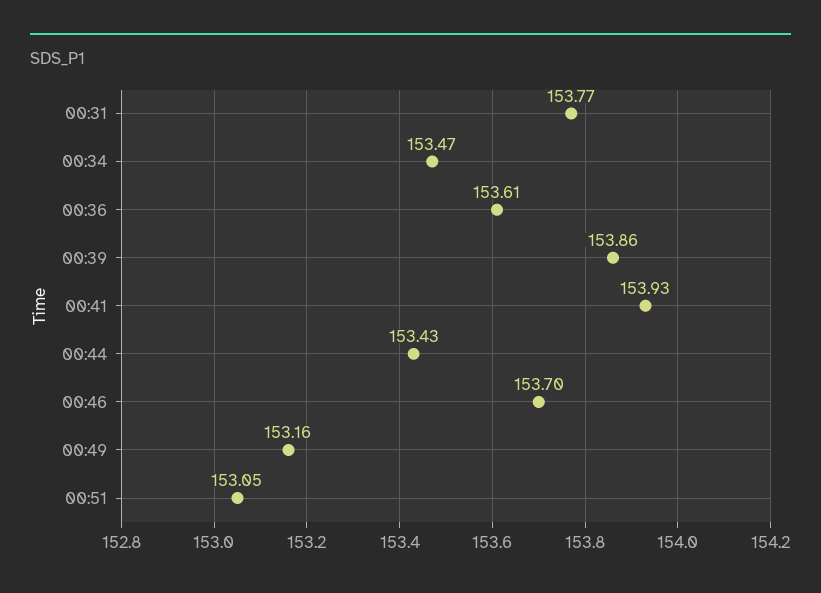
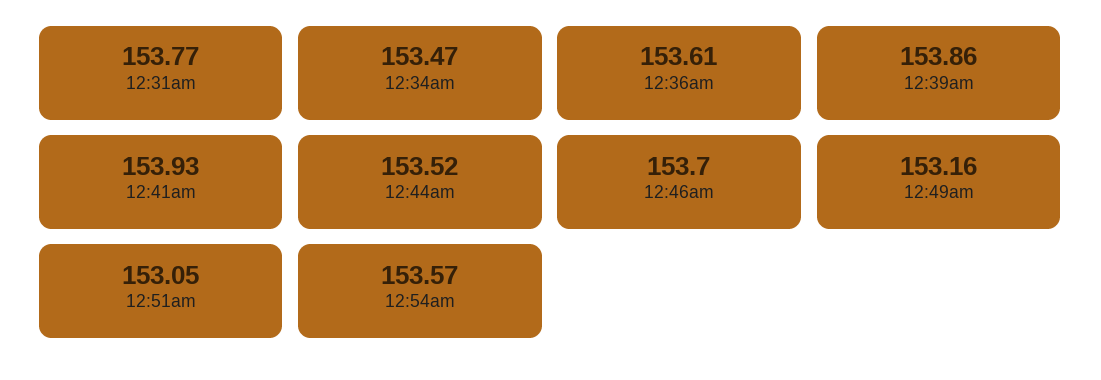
00:44: 153.43 -> 153.52
12:54am: none -> 153.57

